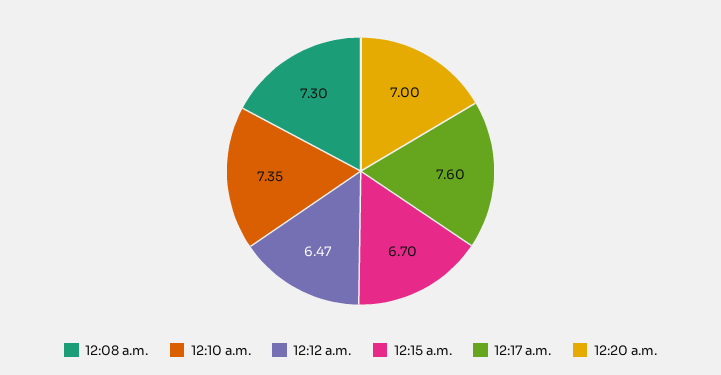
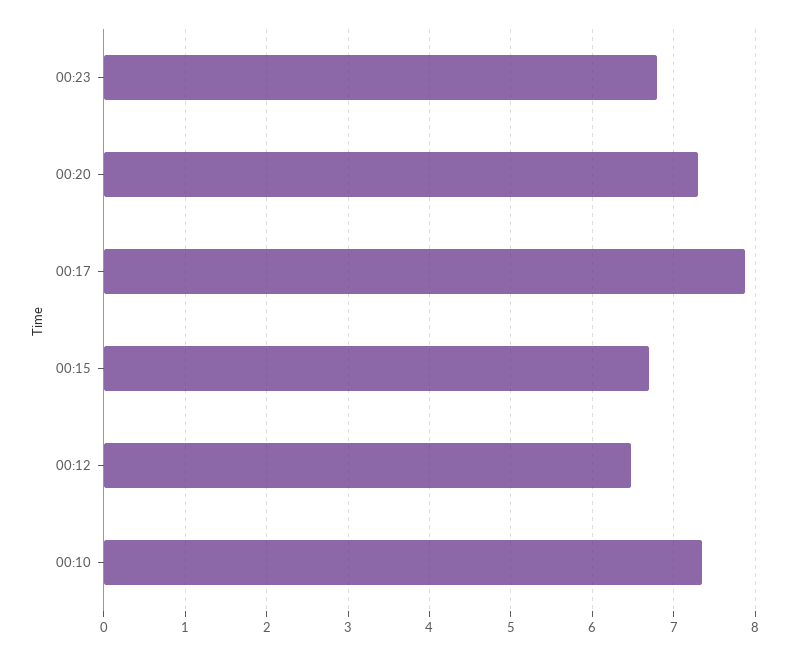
12:08 a.m.: 7.3 -> none
12:17 a.m.: 7.6 -> 7.9
12:20 a.m.: 7 -> 7.3
00:23: none -> 6.8

